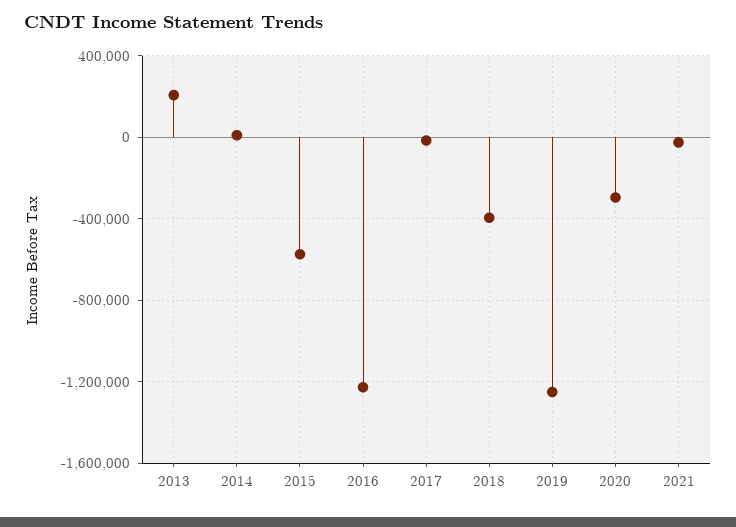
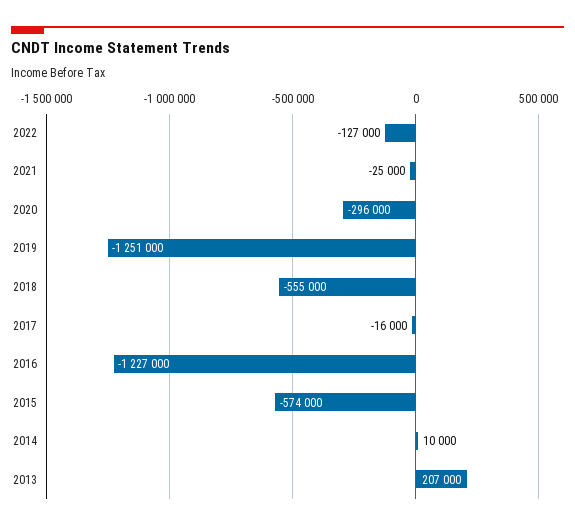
2018: -400000 -> -555000
2022: none -> -127000

